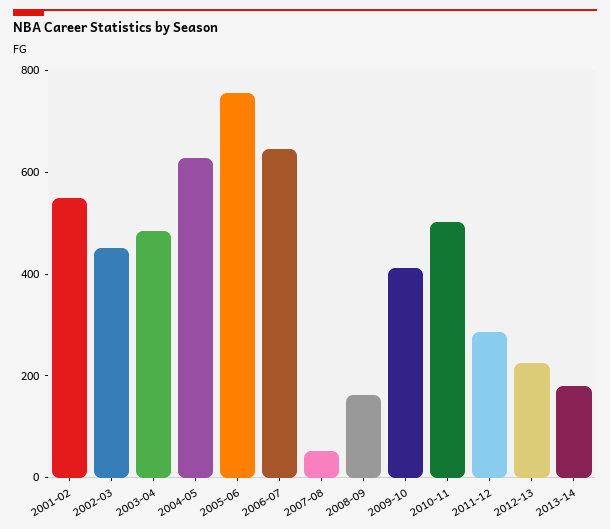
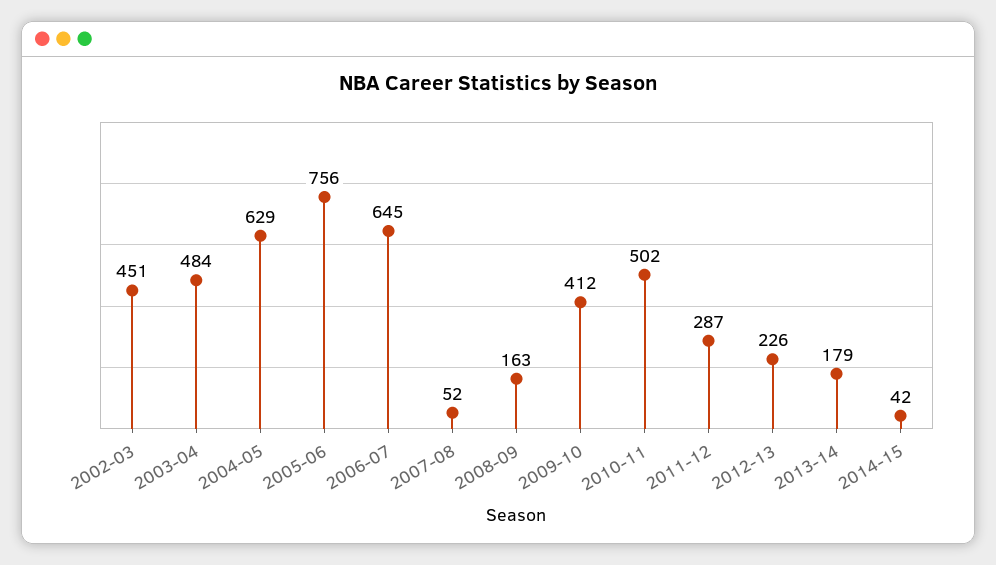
2001-02: 550 -> none
2014-15: none -> 42

